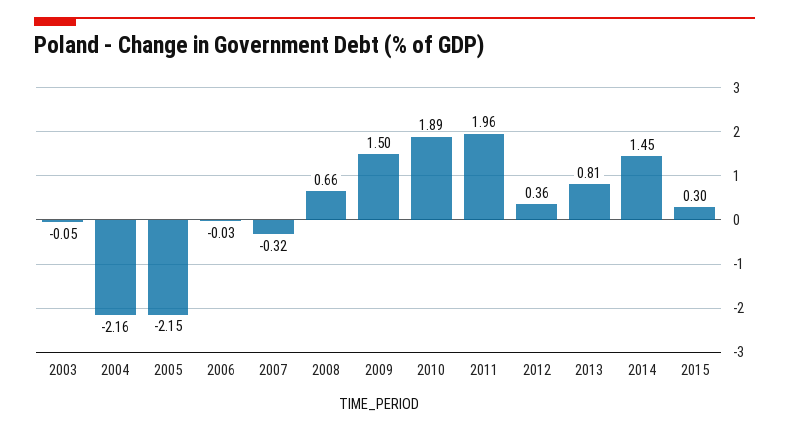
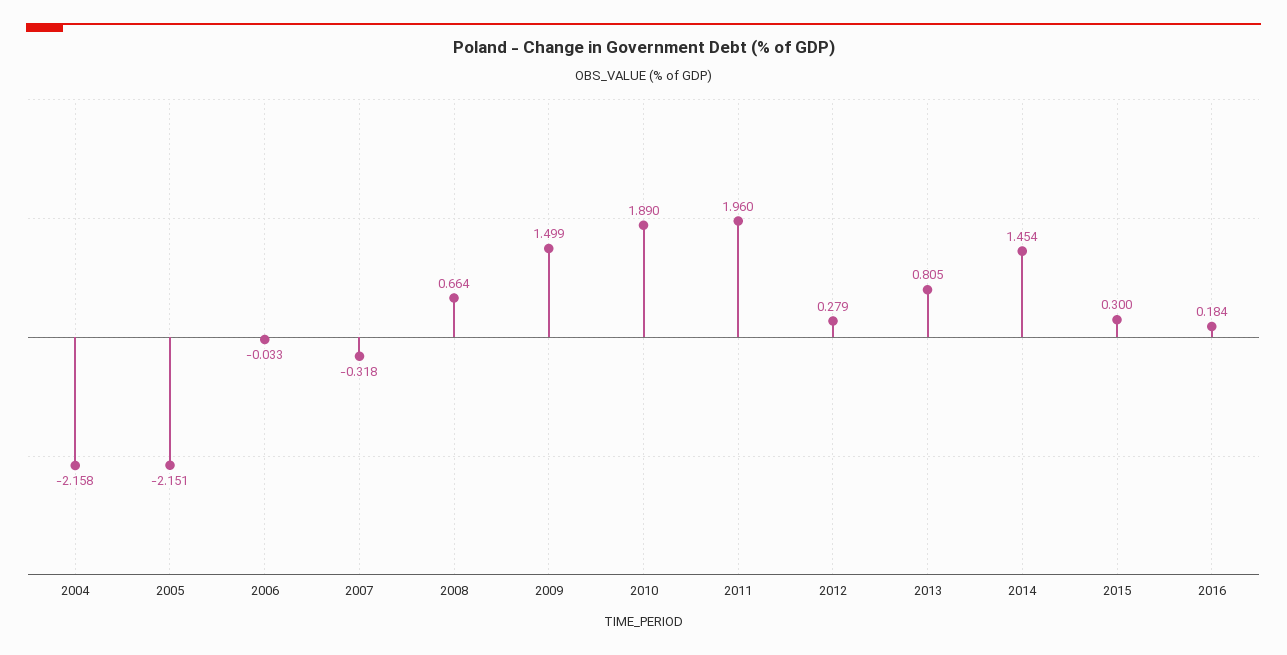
2003: -0.05 -> none
2012: 0.36 -> 0.279
2016: none -> 0.184

